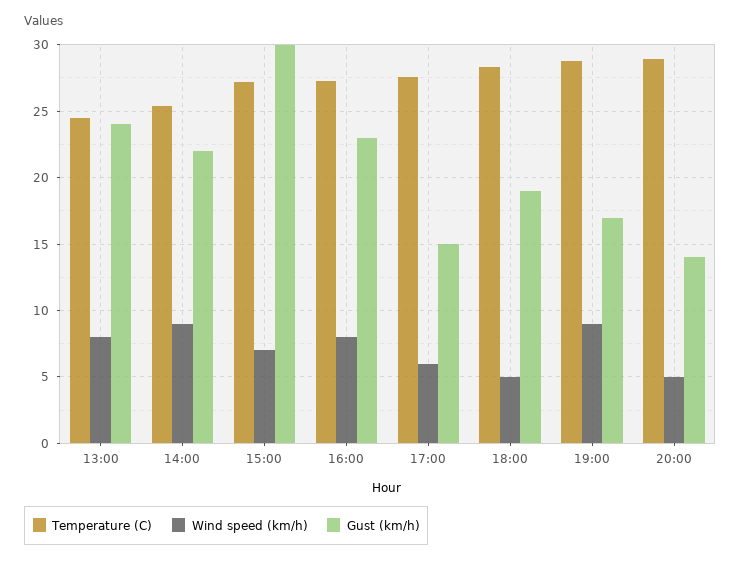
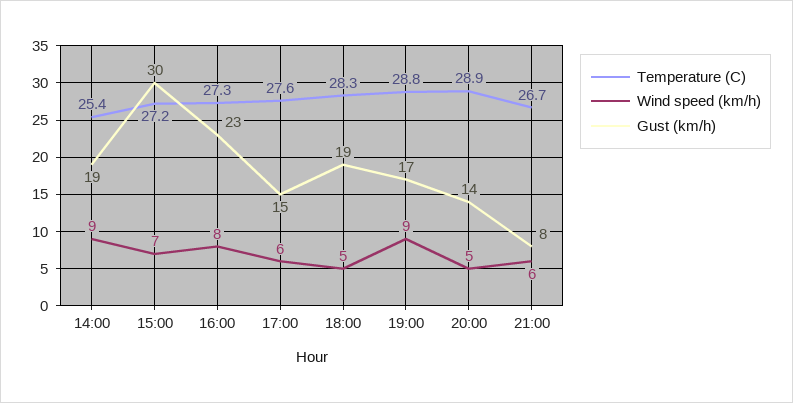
Temperature (C), 13:00: 24.5 -> none
Wind speed (km/h), 13:00: 8 -> none
Gust (km/h), 13:00: 24 -> none
Gust (km/h), 14:00: 22 -> 19
Temperature (C), 21:00: none -> 26.7
Wind speed (km/h), 21:00: none -> 6
Gust (km/h), 21:00: none -> 8

